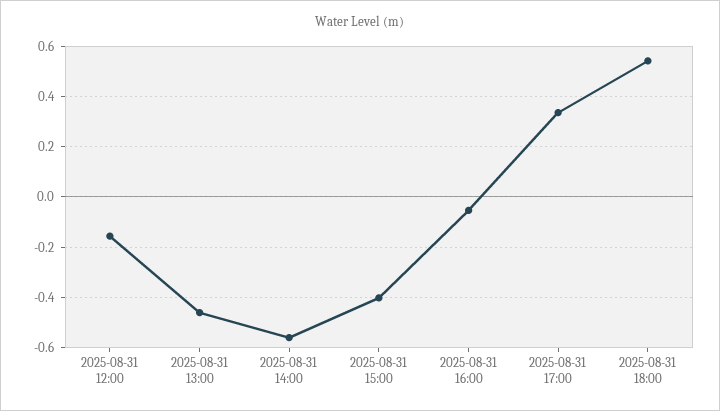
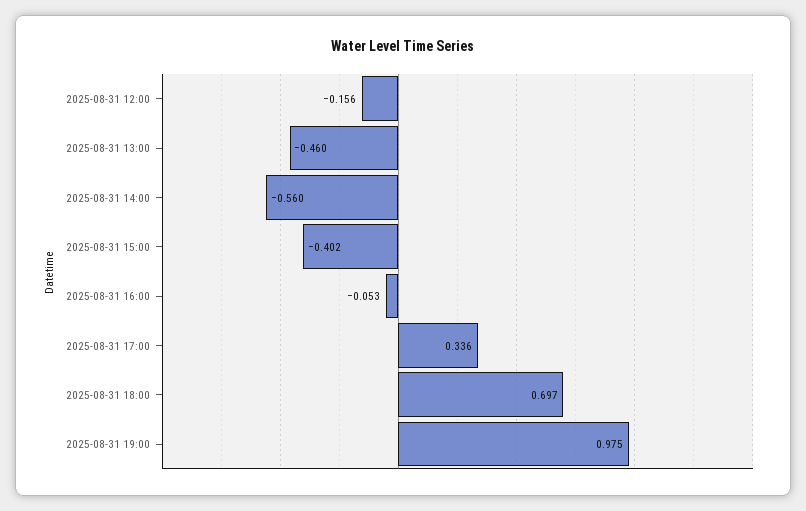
2025-08-31 18:00: 0.55 -> 0.697
2025-08-31 19:00: none -> 0.975

